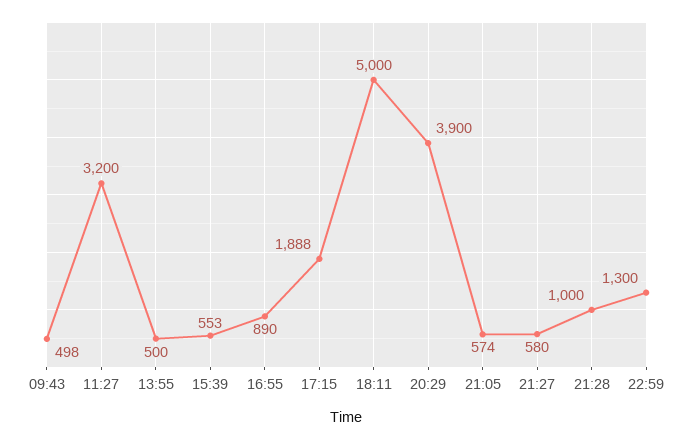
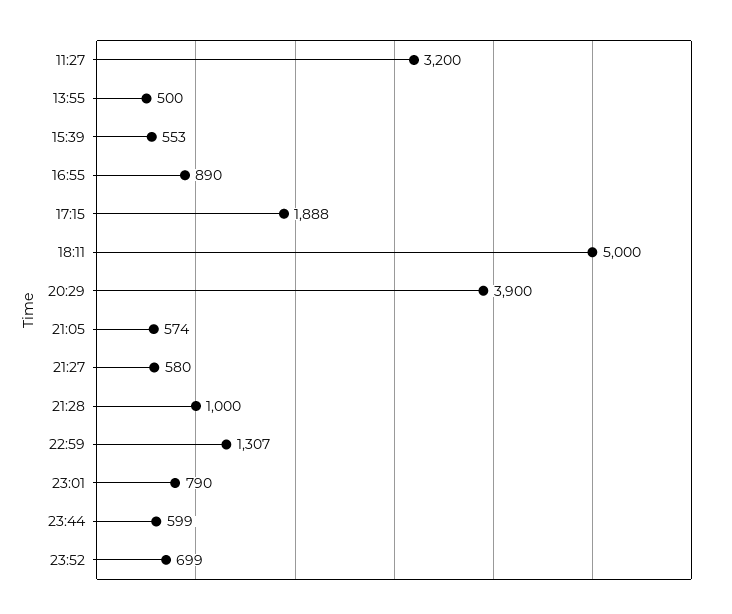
09:43: 498 -> none
22:59: 1300 -> 1307
23:01: none -> 790
23:44: none -> 599
23:52: none -> 699

